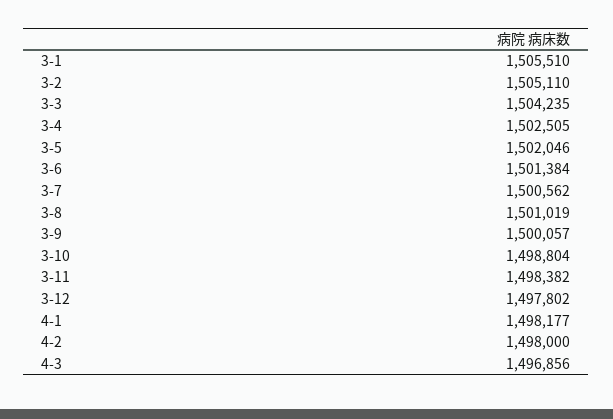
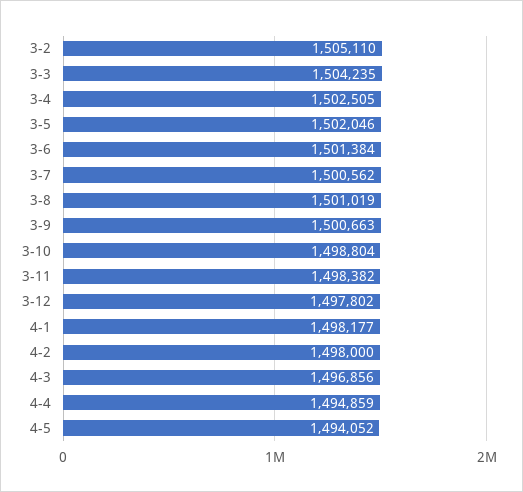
3-1: 1505510 -> none
3-9: 1500057 -> 1500663
4-4: none -> 1494859
4-5: none -> 1494052

